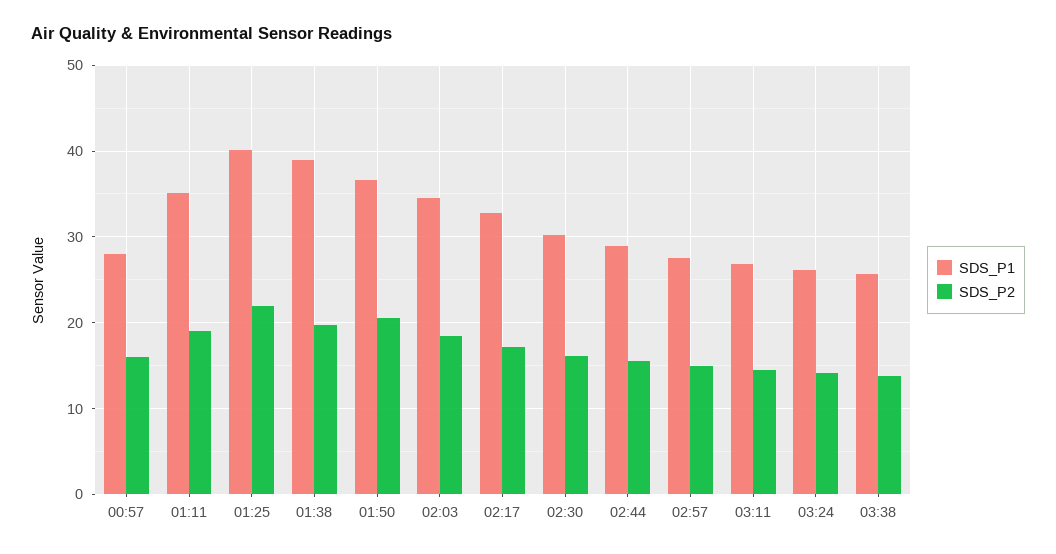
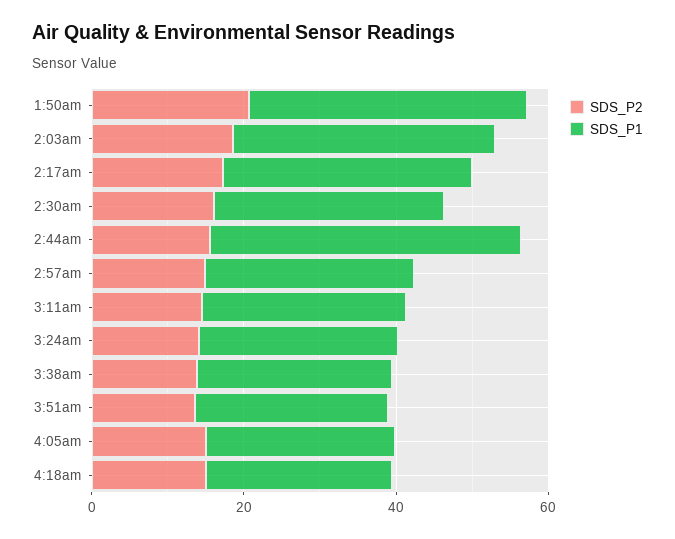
SDS_P1, 00:57: 28 -> none
SDS_P2, 00:57: 16 -> none
SDS_P1, 01:11: 35 -> none
SDS_P2, 01:11: 19 -> none
SDS_P1, 01:25: 40 -> none
SDS_P2, 01:25: 22 -> none
SDS_P1, 01:38: 39 -> none
SDS_P2, 01:38: 20 -> none
SDS_P1, 02:44: 29 -> 40
SDS_P2, 3:51am: none -> 15
SDS_P1, 3:51am: none -> 25
SDS_P2, 4:05am: none -> 15
SDS_P1, 4:05am: none -> 25
SDS_P2, 4:18am: none -> 15
SDS_P1, 4:18am: none -> 25

